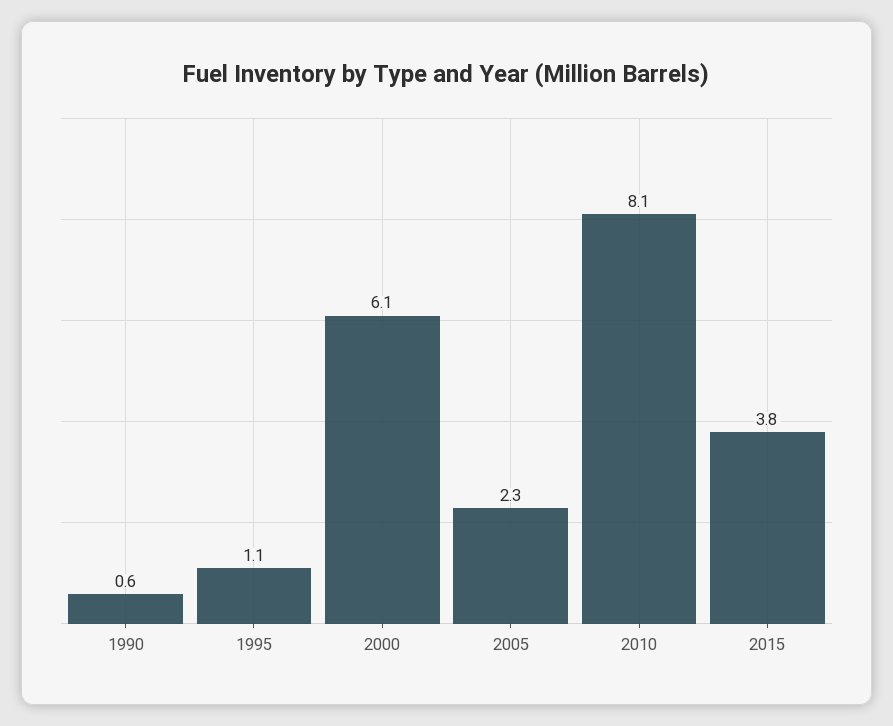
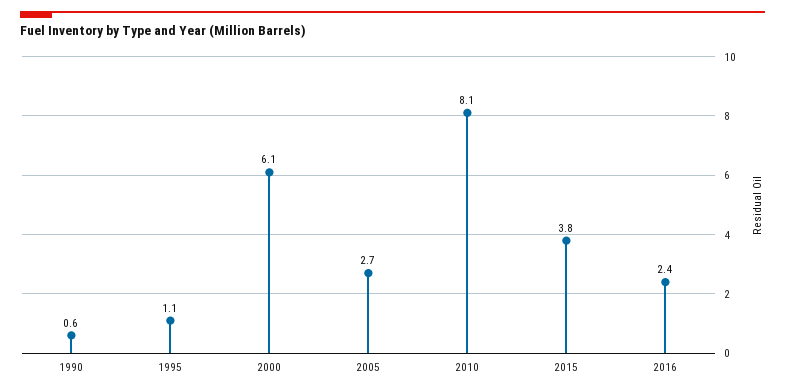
2005: 2.3 -> 2.7
2016: none -> 2.4

